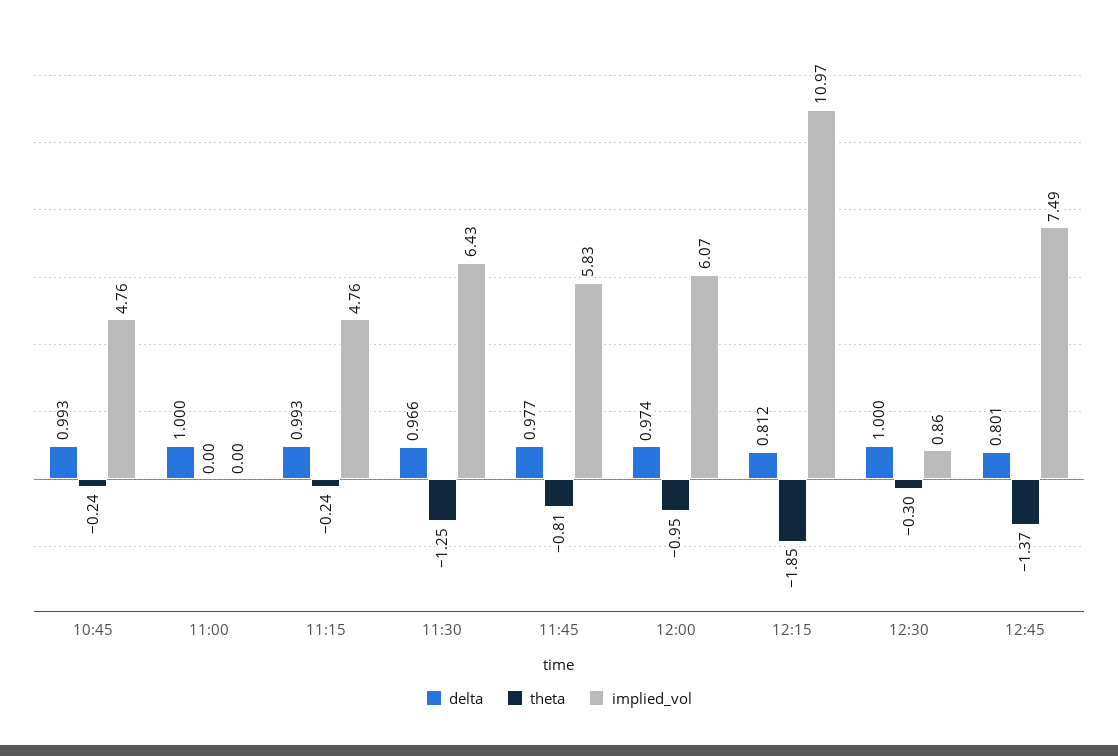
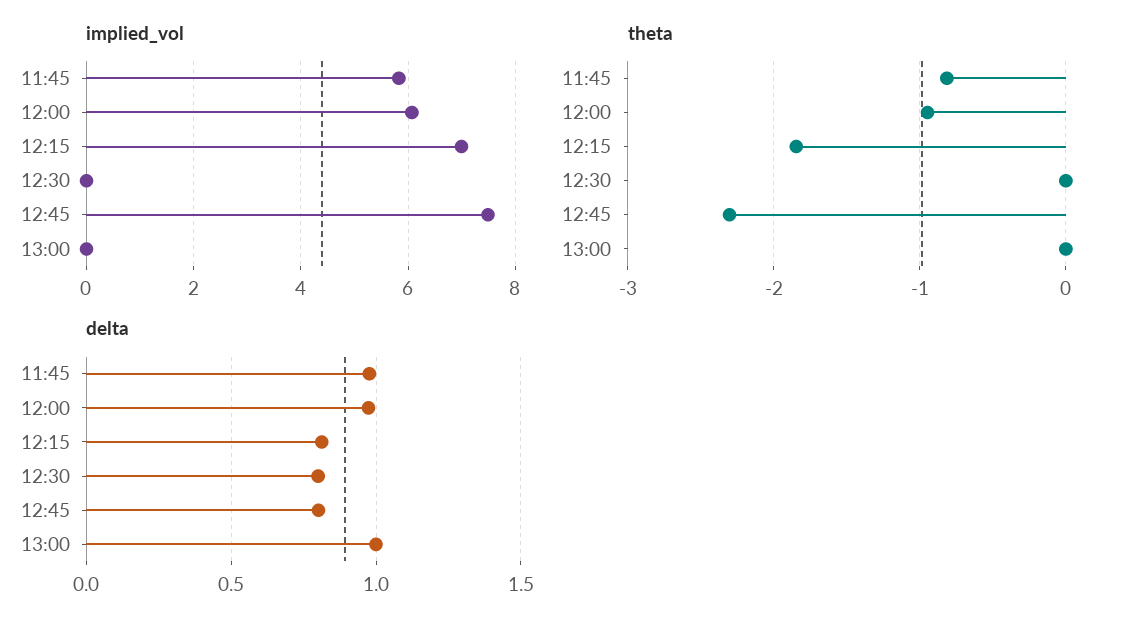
delta, 10:45: 0.993 -> none
theta, 10:45: -0.24 -> none
implied_vol, 10:45: 4.76 -> none
delta, 11:00: 1 -> none
theta, 11:00: 0 -> none
implied_vol, 11:00: 0 -> none
delta, 11:15: 0.993 -> none
theta, 11:15: -0.24 -> none
implied_vol, 11:15: 4.76 -> none
delta, 11:30: 0.966 -> none
theta, 11:30: -1.25 -> none
implied_vol, 11:30: 6.43 -> none
implied_vol, 12:15: 10.97 -> 7
delta, 12:30: 1 -> 0.8
theta, 12:30: -0.3 -> 0
implied_vol, 12:30: 0.86 -> 0
theta, 12:45: -1.37 -> -2.3
implied_vol, 13:00: none -> 0
theta, 13:00: none -> 0
delta, 13:00: none -> 1

